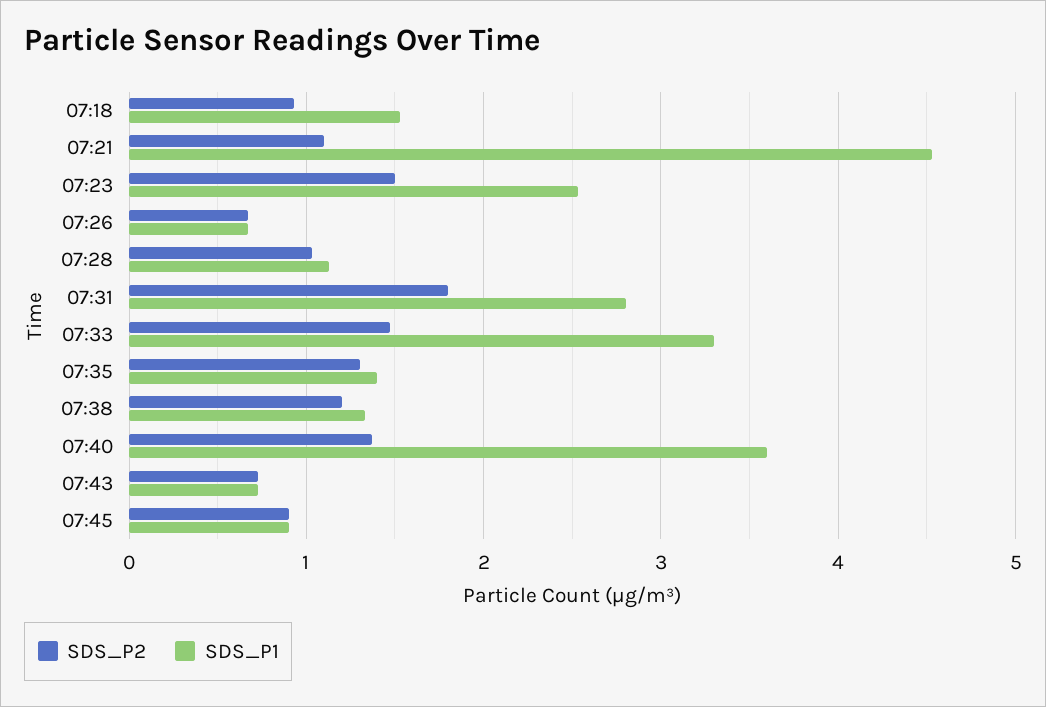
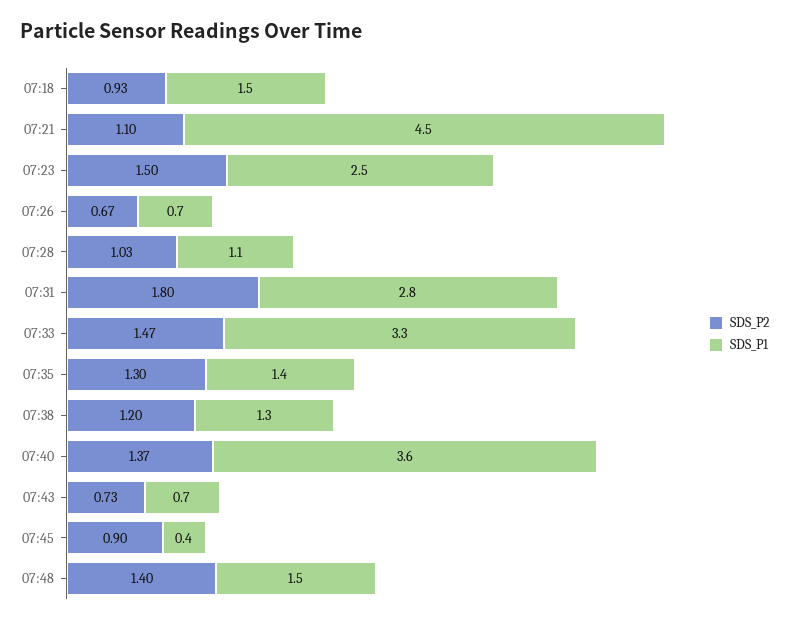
SDS_P1, 07:45: 0.9 -> 0.4
SDS_P2, 07:48: none -> 1.4
SDS_P1, 07:48: none -> 1.5

